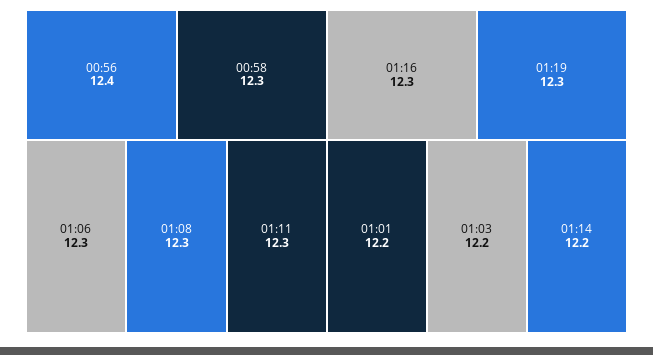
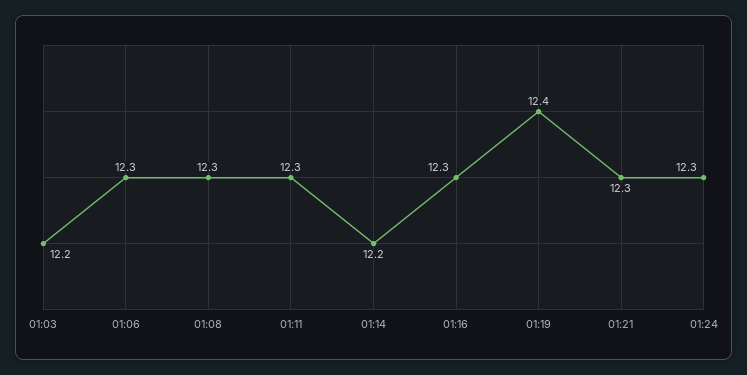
00:56: 12.4 -> none
00:58: 12.3 -> none
01:19: 12.3 -> 12.4
01:01: 12.2 -> none
01:21: none -> 12.3
01:24: none -> 12.3

